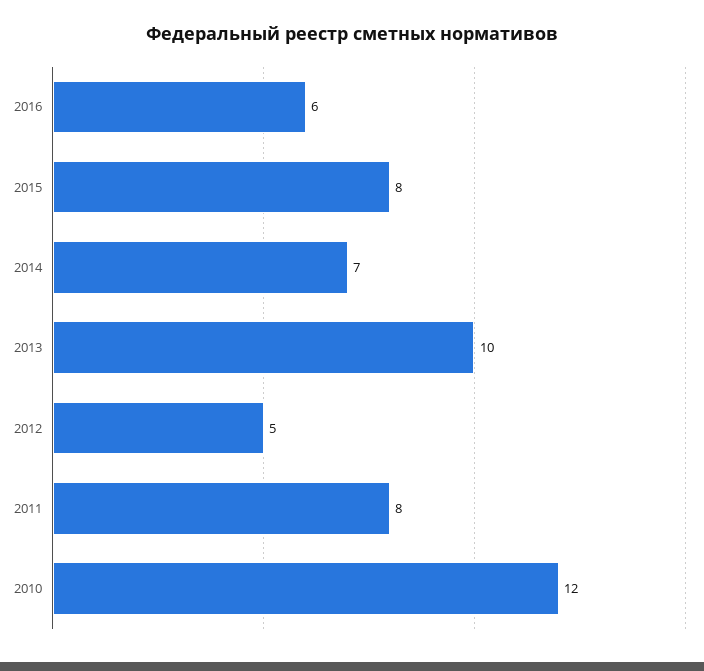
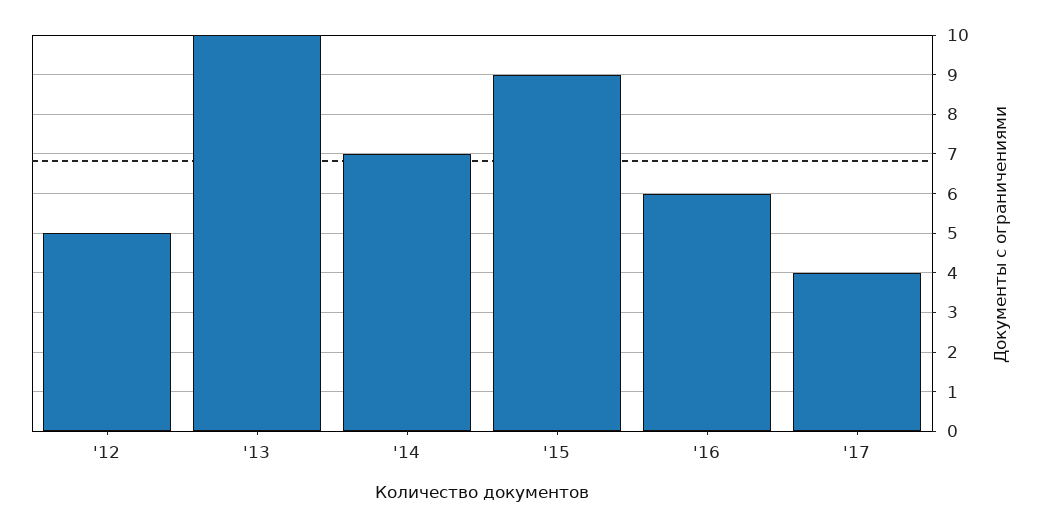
2015: 8 -> 9
2011: 8 -> none
2010: 12 -> none
'17: none -> 4

